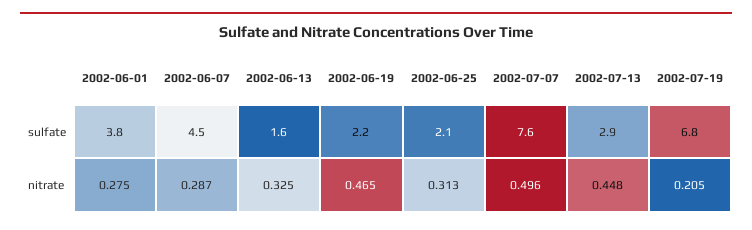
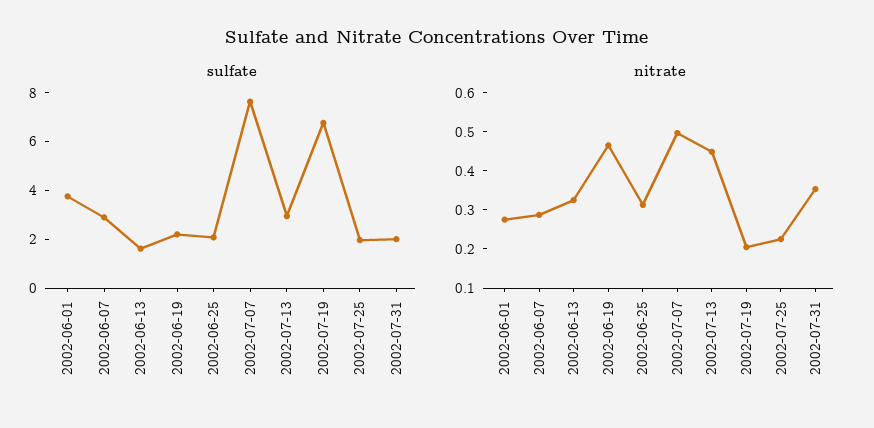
sulfate, 2002-06-07: 4.5 -> 3
sulfate, 2002-07-25: none -> 2
sulfate, 2002-07-31: none -> 2
nitrate, 2002-07-25: none -> 0.225
nitrate, 2002-07-31: none -> 0.35

